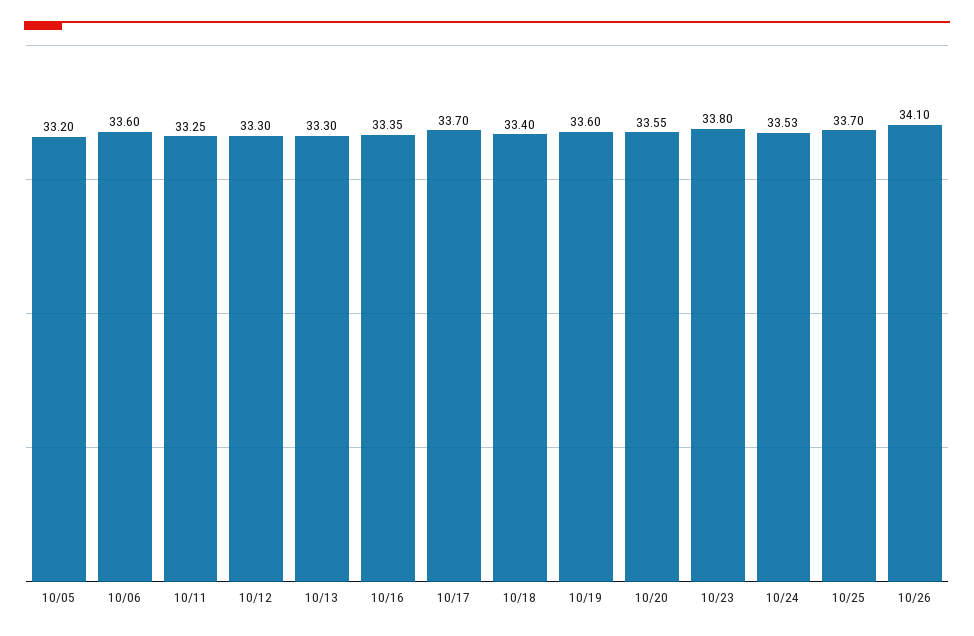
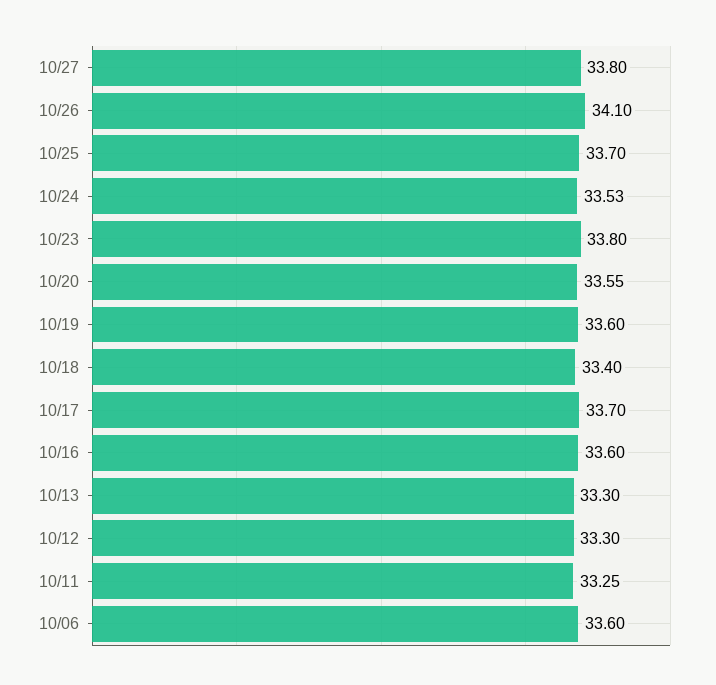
10/05: 33.2 -> none
10/16: 33.35 -> 33.6
10/27: none -> 33.8

